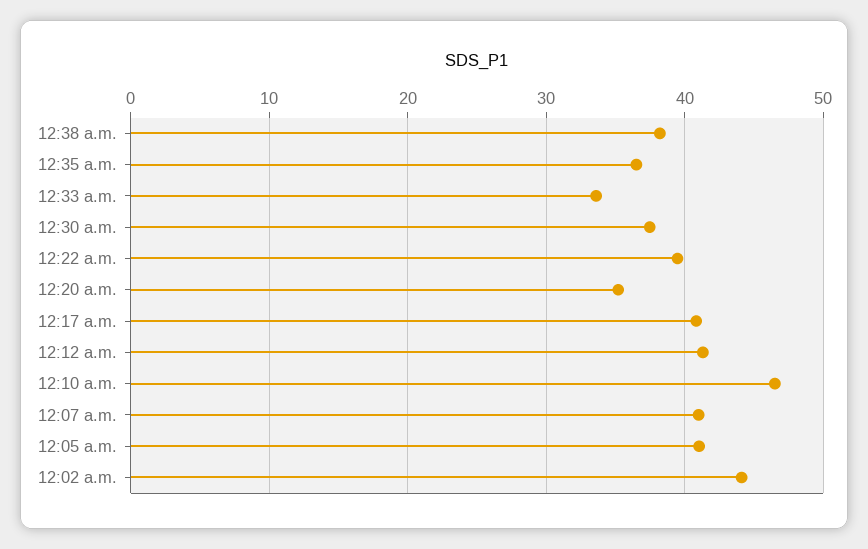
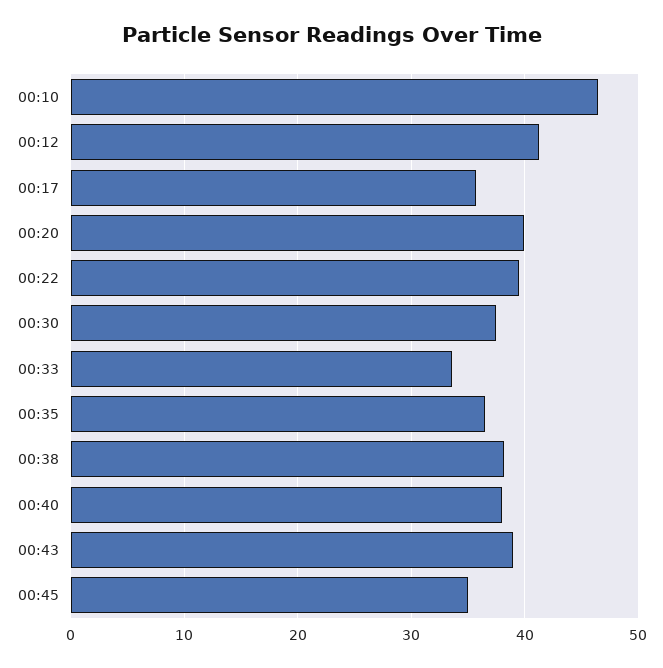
12:20 a.m.: 35 -> 40
12:17 a.m.: 41 -> 36
12:07 a.m.: 41 -> none
12:05 a.m.: 41 -> none
12:02 a.m.: 44 -> none
00:40: none -> 38
00:43: none -> 39
00:45: none -> 35

